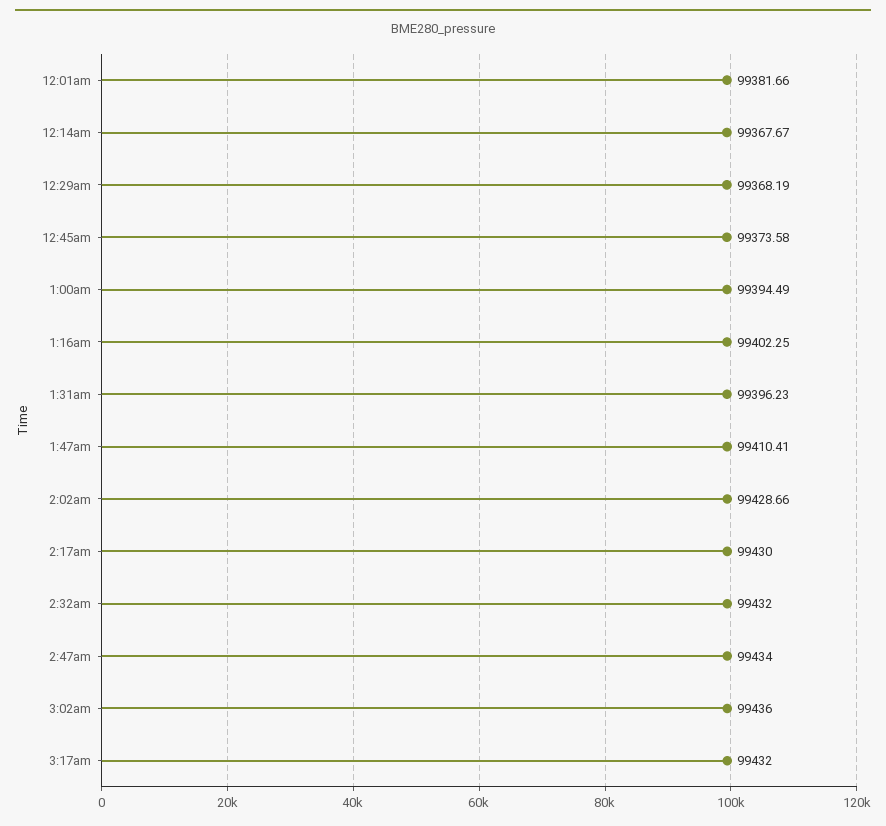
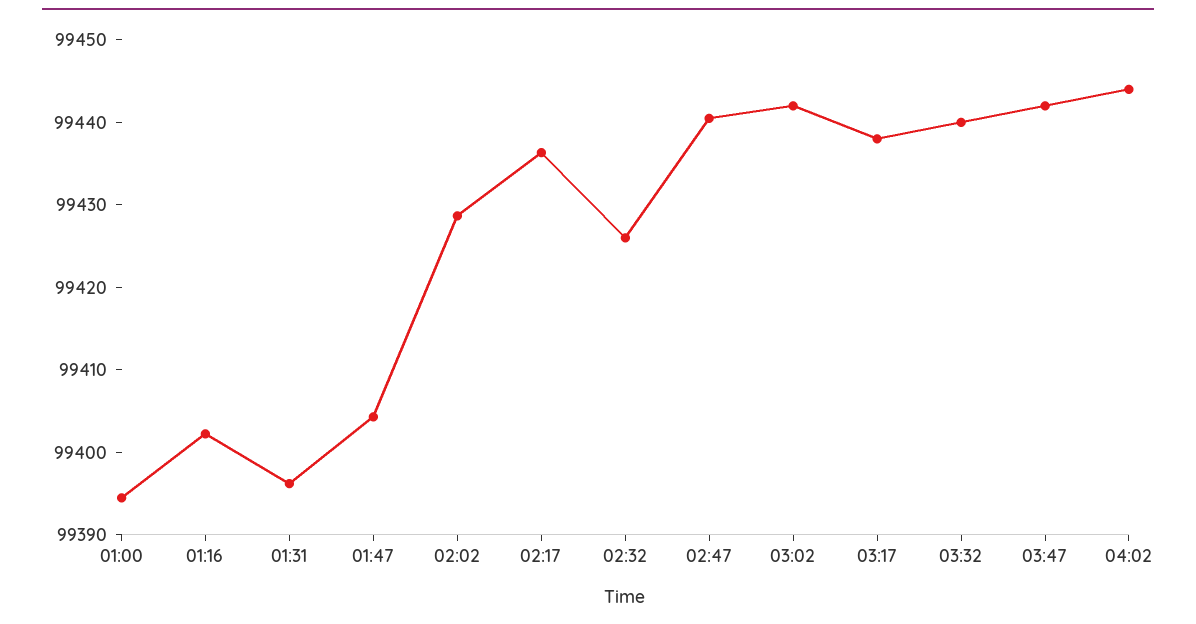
12:01am: 99381.66 -> none
12:14am: 99367.67 -> none
12:29am: 99368.19 -> none
12:45am: 99373.58 -> none
1:47am: 99410.41 -> 99404
2:17am: 99430 -> 99436
2:32am: 99432 -> 99426
2:47am: 99434 -> 99440
3:02am: 99436 -> 99442
3:17am: 99432 -> 99438
03:32: none -> 99440
03:47: none -> 99442
04:02: none -> 99444

